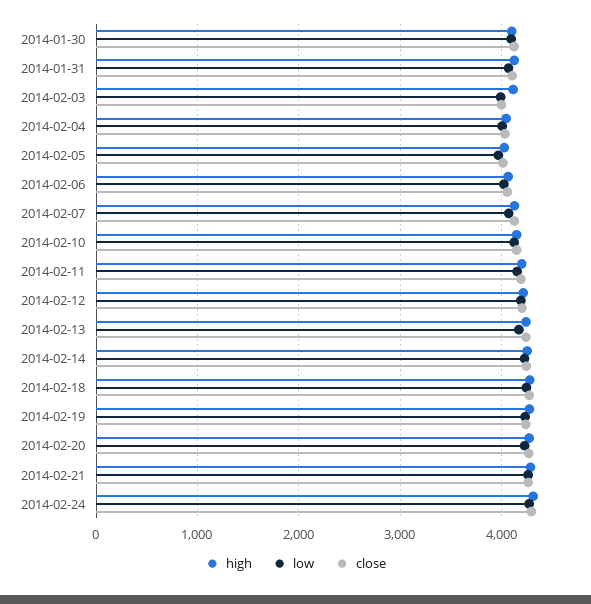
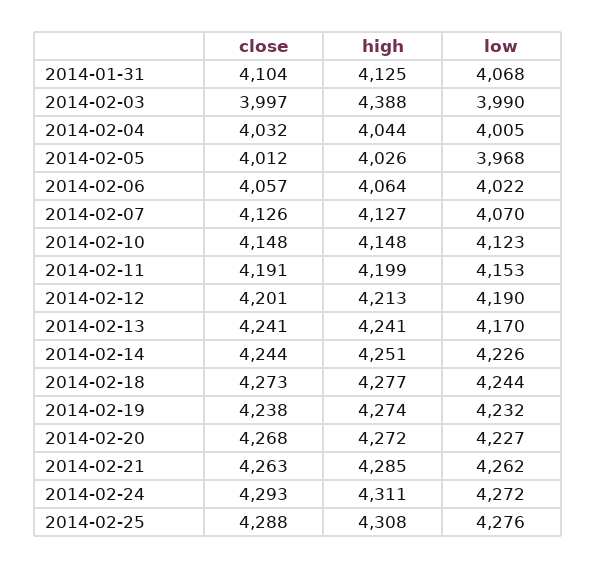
high, 2014-01-30: 4100 -> none
low, 2014-01-30: 4100 -> none
close, 2014-01-30: 4100 -> none
high, 2014-02-03: 4100 -> 4388
close, 2014-02-25: none -> 4288
high, 2014-02-25: none -> 4308
low, 2014-02-25: none -> 4276

